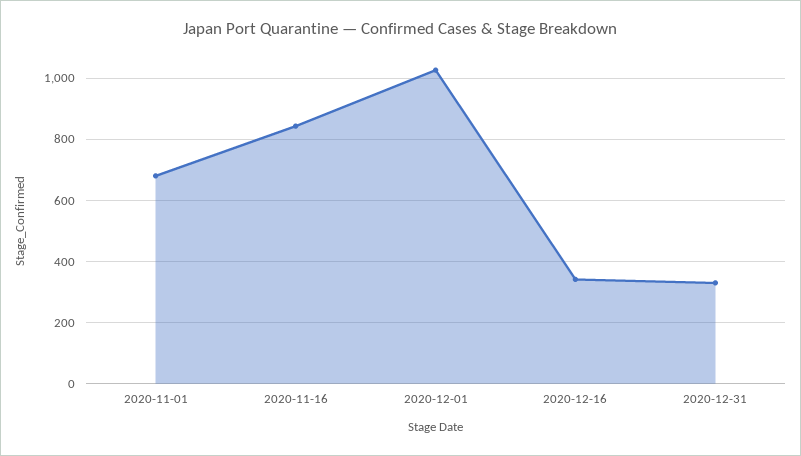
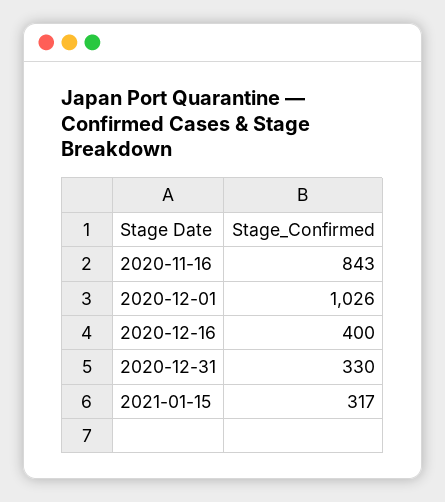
2020-11-01: 680 -> none
2020-12-16: 340 -> 400
2021-01-15: none -> 317

